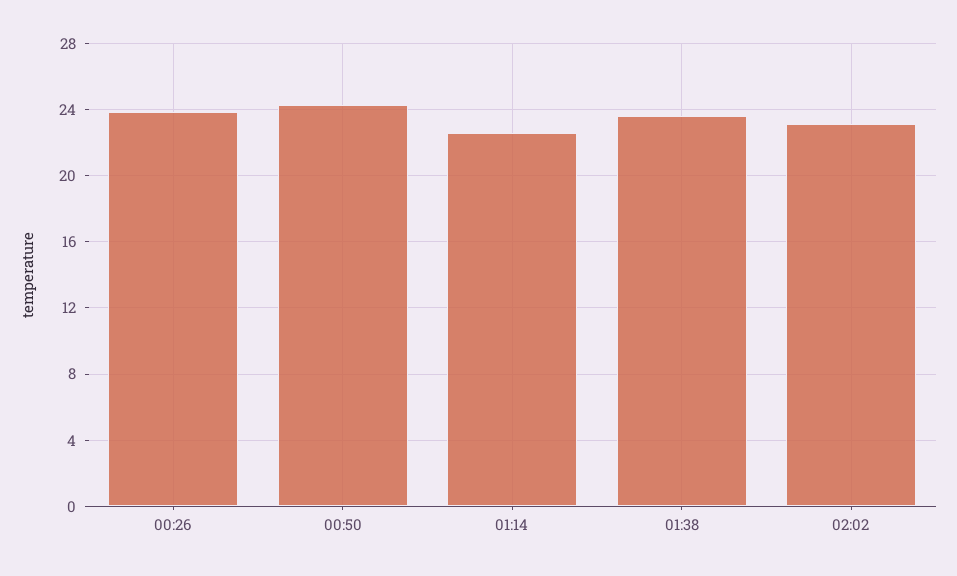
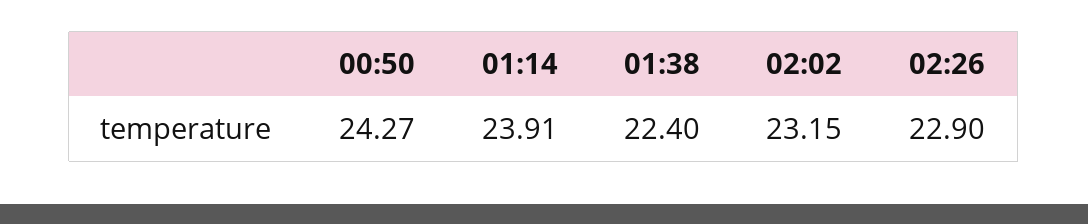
00:26: 24 -> none
01:14: 22.5 -> 23.91
01:38: 23.5 -> 22.4
02:26: none -> 22.9

